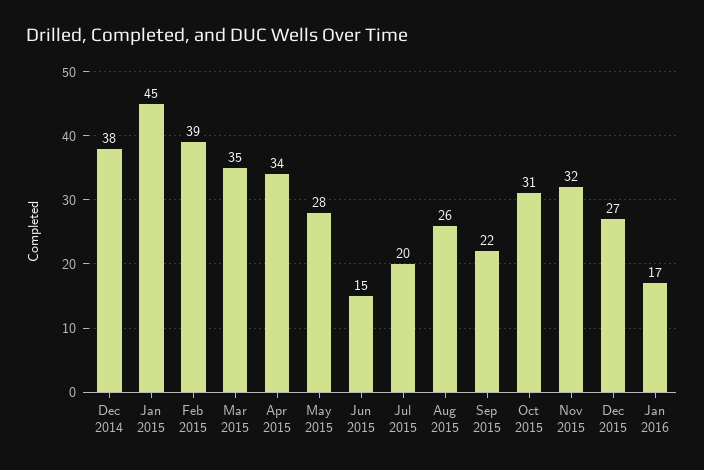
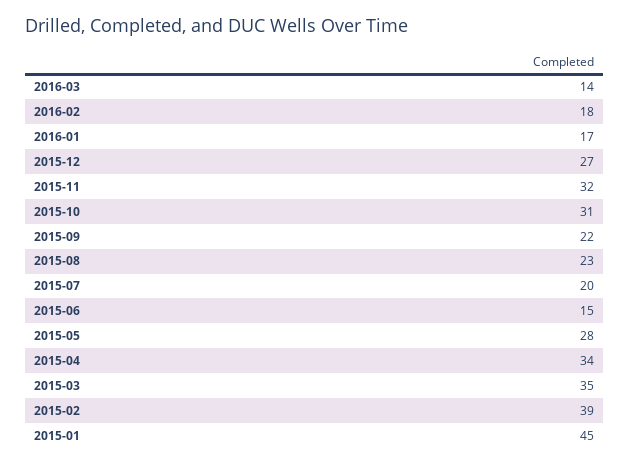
Dec 2014: 38 -> none
Aug 2015: 26 -> 23
2016-03: none -> 14
2016-02: none -> 18

